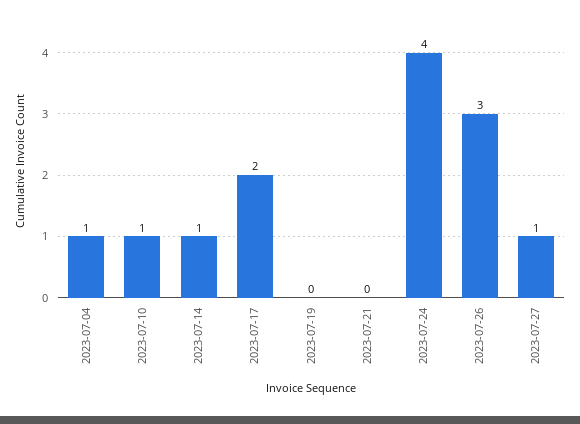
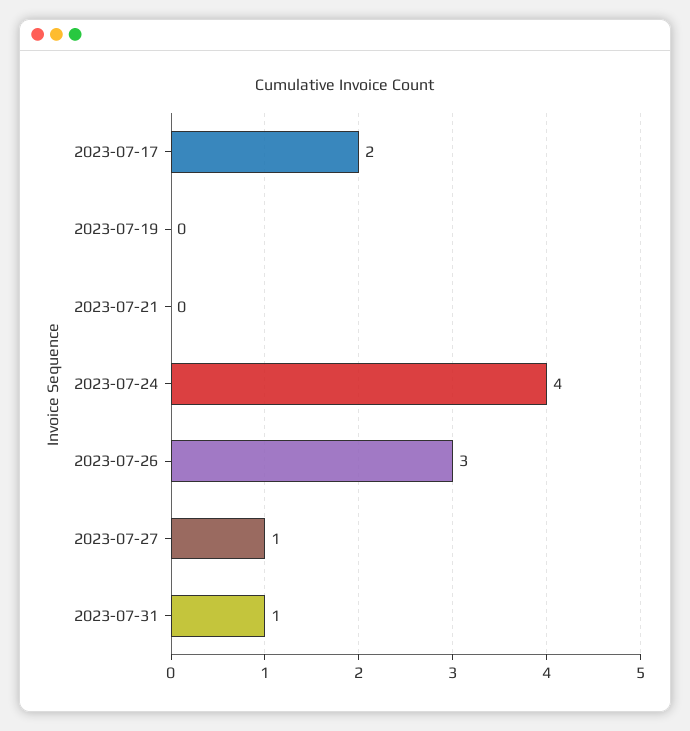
2023-07-04: 1 -> none
2023-07-10: 1 -> none
2023-07-14: 1 -> none
2023-07-31: none -> 1

